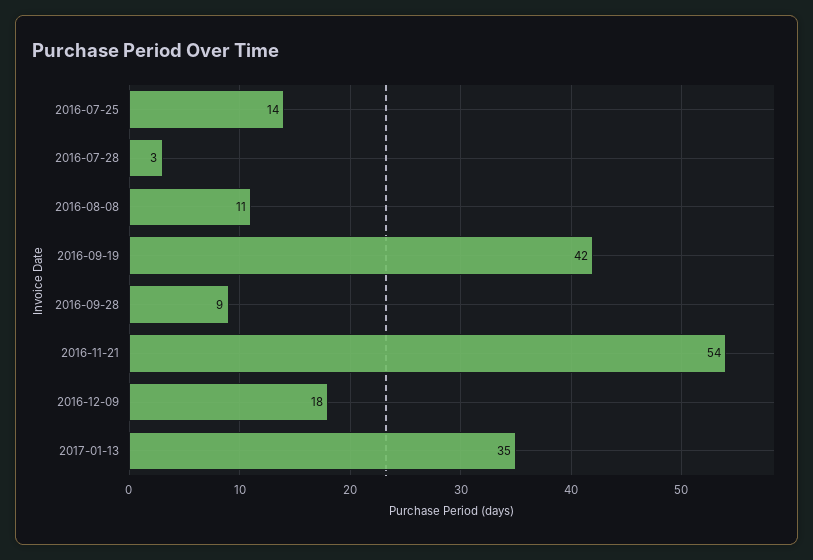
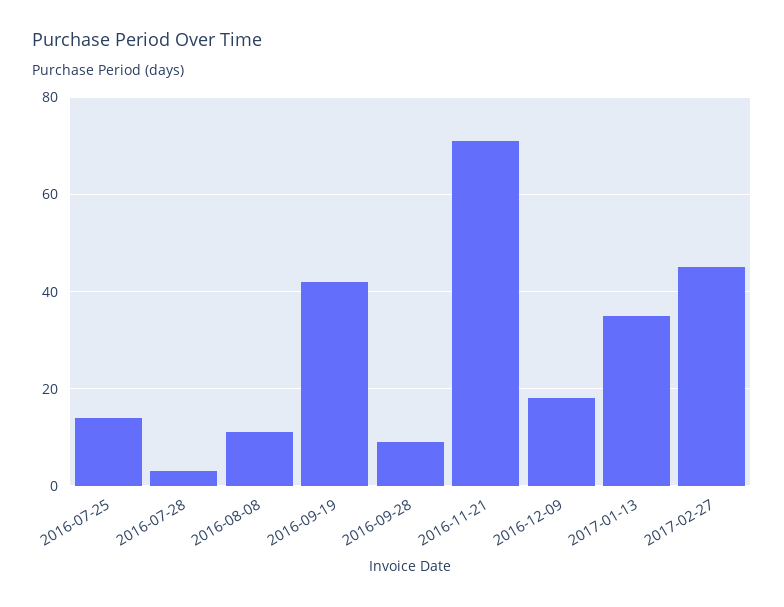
2016-11-21: 54 -> 70
2017-02-27: none -> 45

